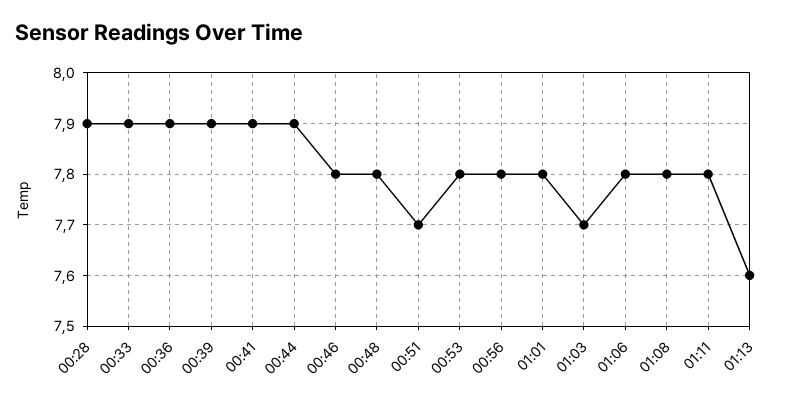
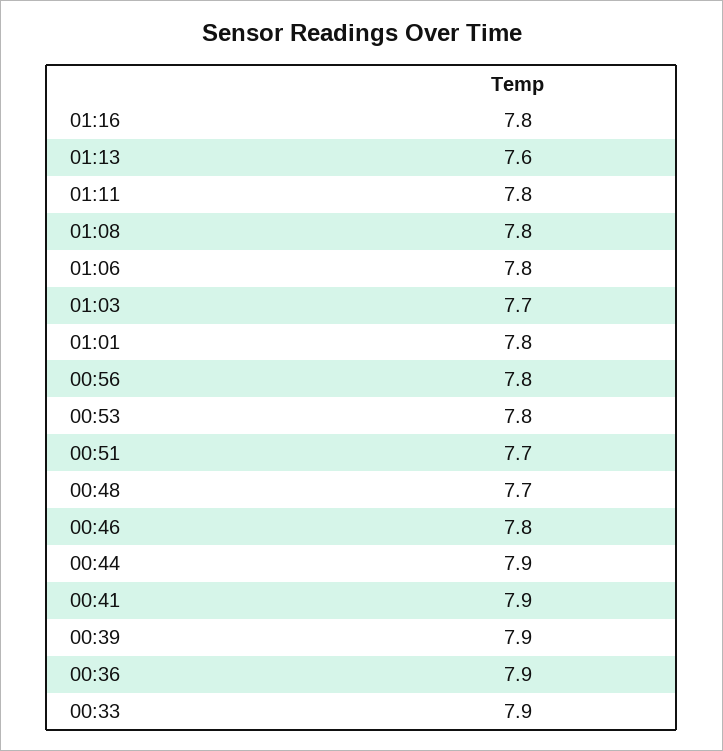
00:28: 7.9 -> none
00:48: 7.8 -> 7.7
01:16: none -> 7.8

